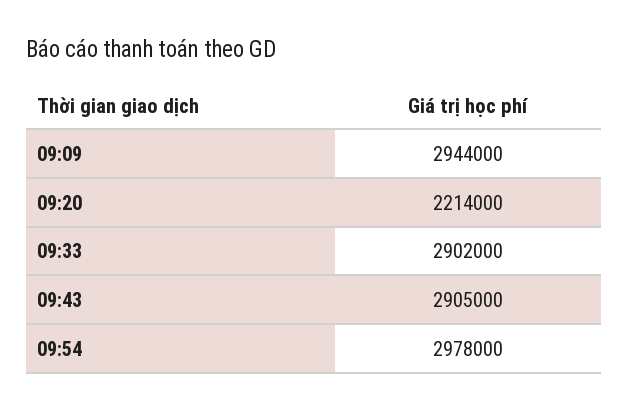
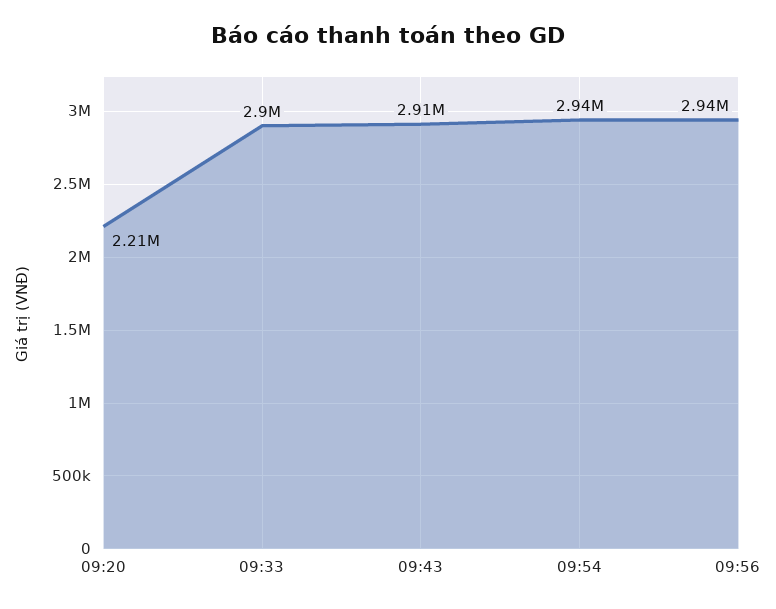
09:09: 2944000 -> none
09:54: 2978000 -> 2940000
09:56: none -> 2940000

